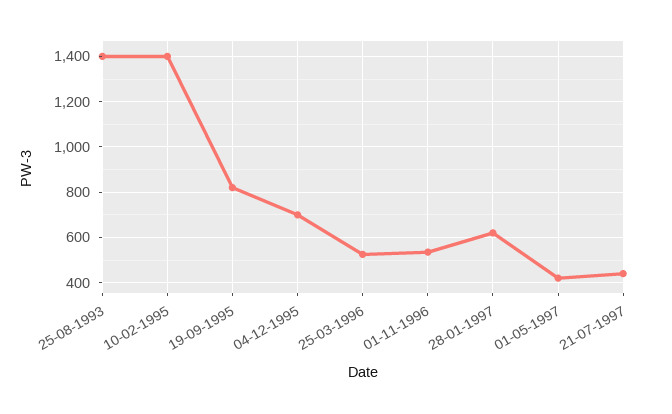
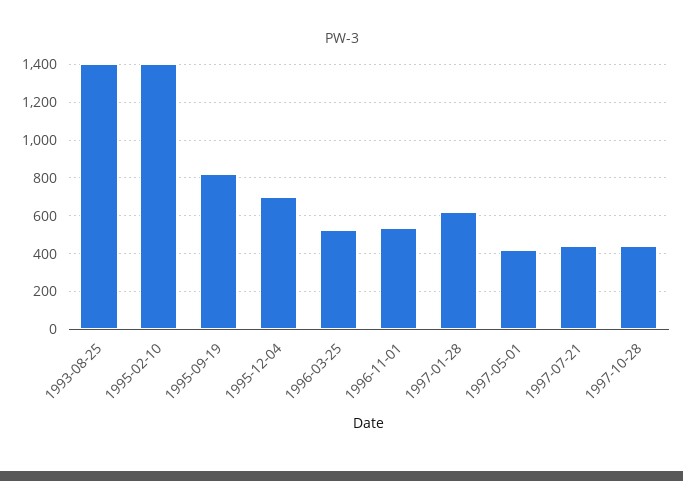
1997-10-28: none -> 450

